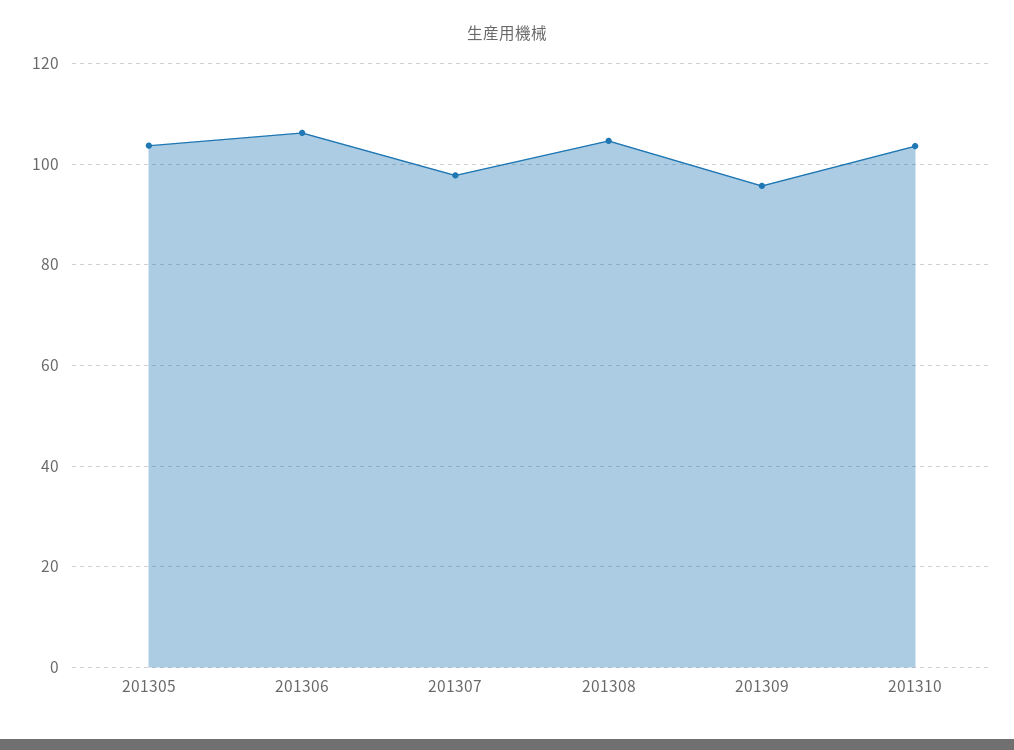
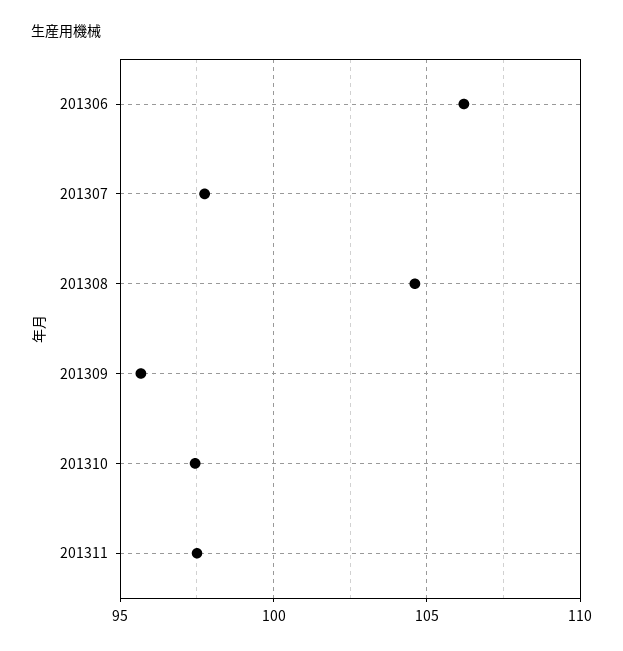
201305: 104 -> none
201310: 104 -> 97.5
201311: none -> 97.5

